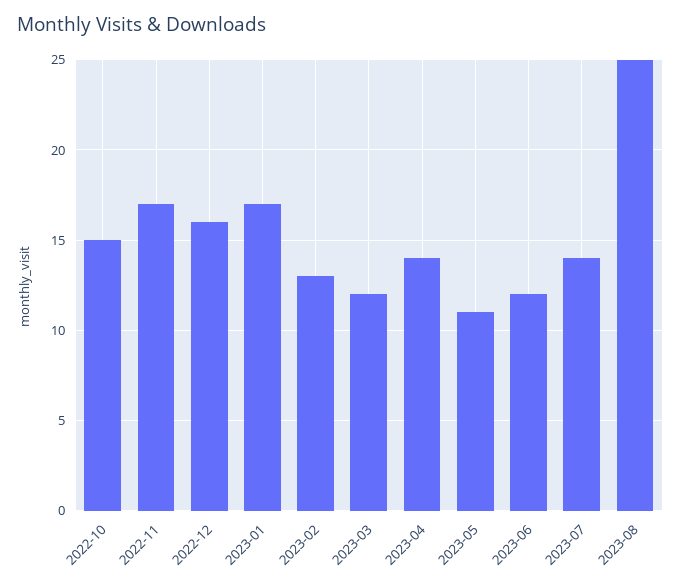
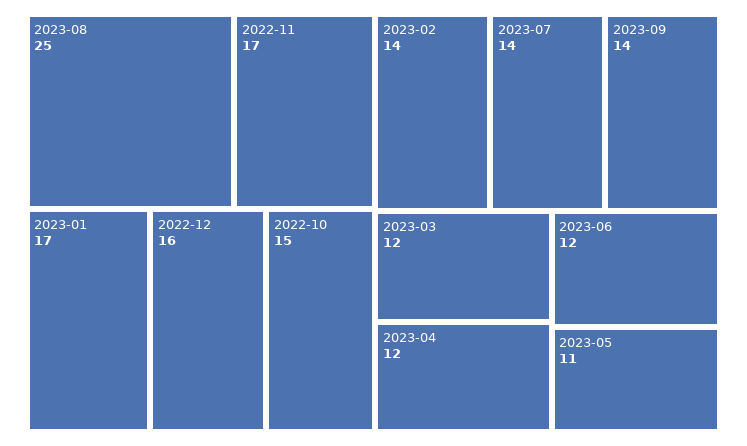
2023-02: 13 -> 14
2023-04: 14 -> 12
2023-09: none -> 14

